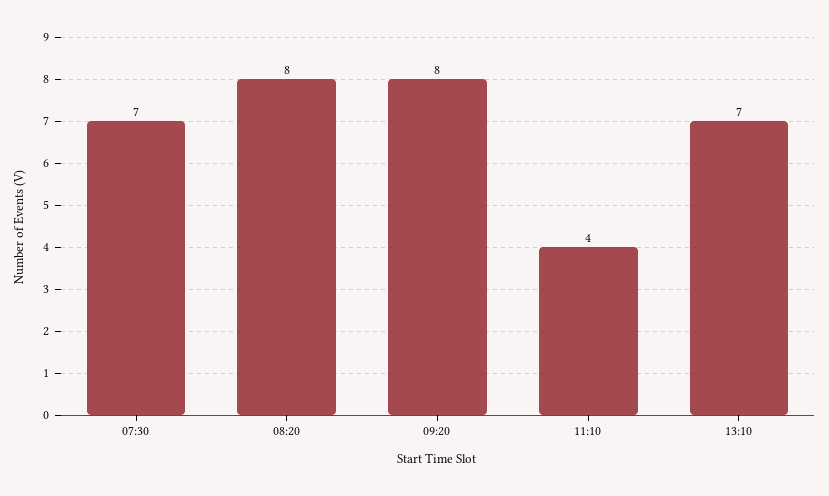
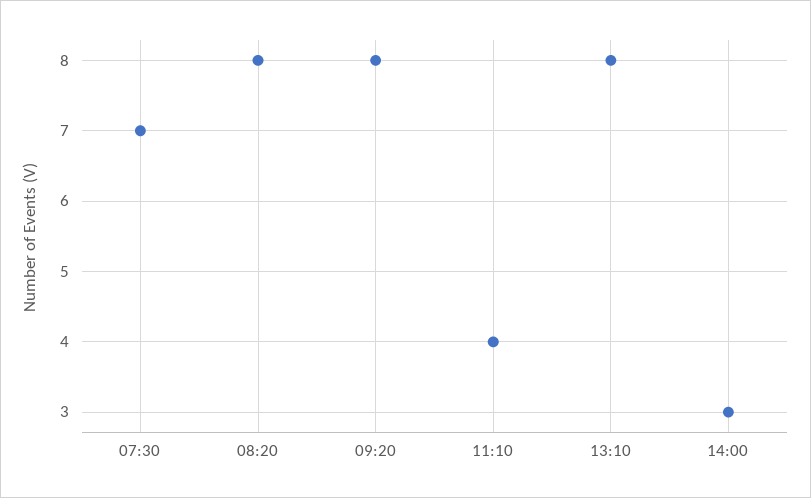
13:10: 7 -> 8
14:00: none -> 3

